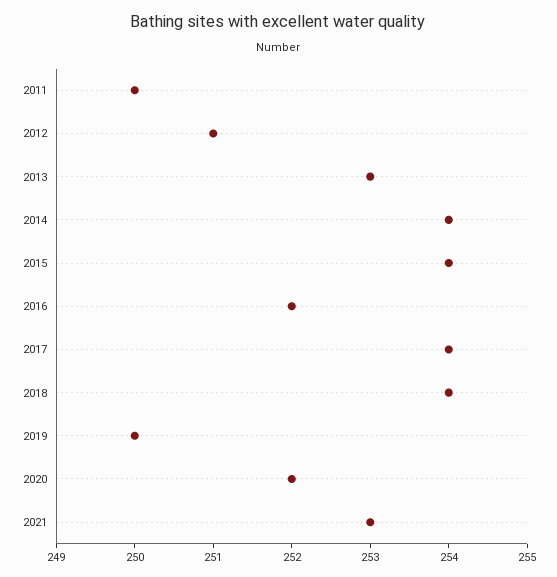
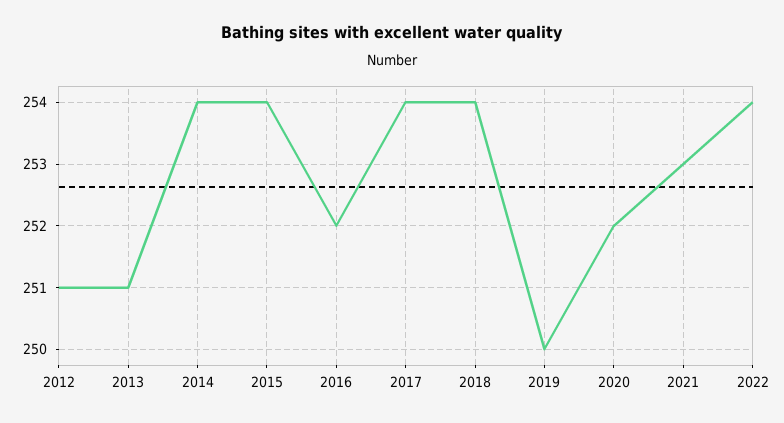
2011: 250 -> none
2013: 253 -> 251
2022: none -> 254

